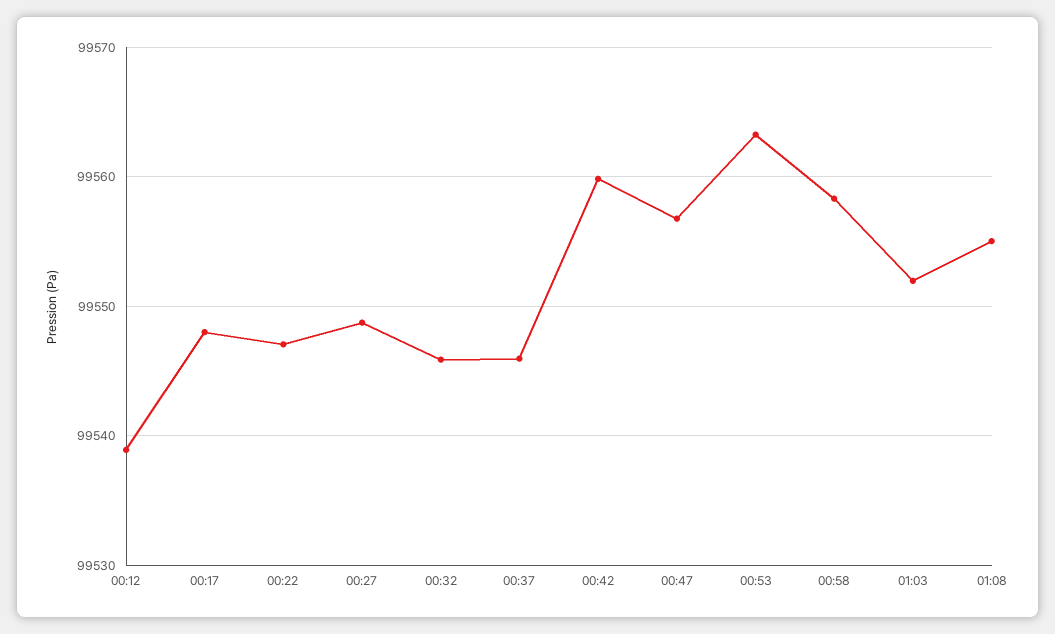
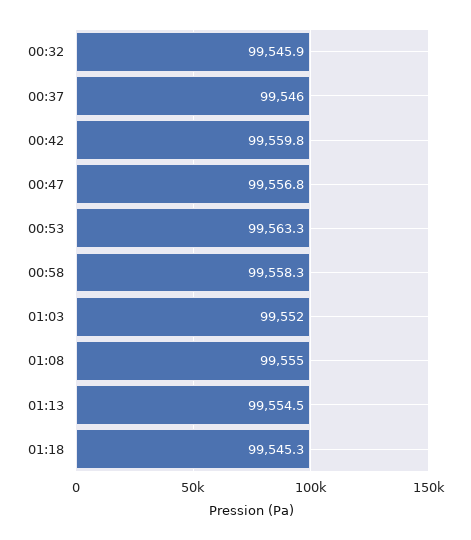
00:12: 99539 -> none
00:17: 99548 -> none
00:22: 99547 -> none
00:27: 99549 -> none
01:13: none -> 99554.5
01:18: none -> 99545.3

